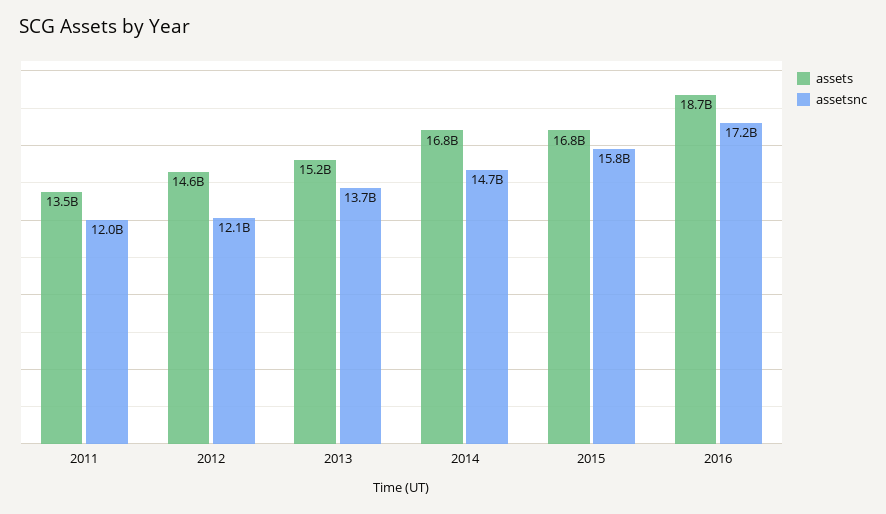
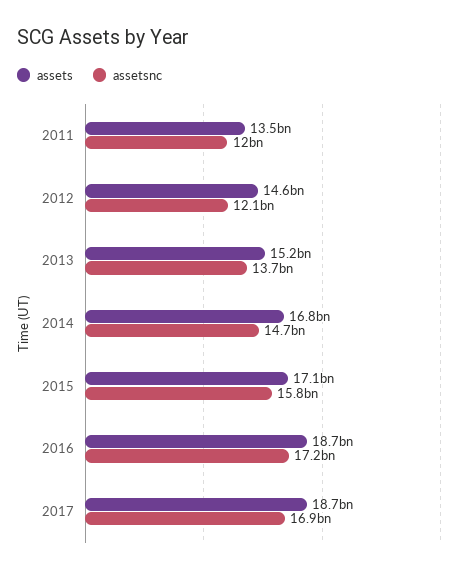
assets, 2015: 16800000000 -> 17100000000
assets, 2017: none -> 18700000000
assetsnc, 2017: none -> 16900000000

